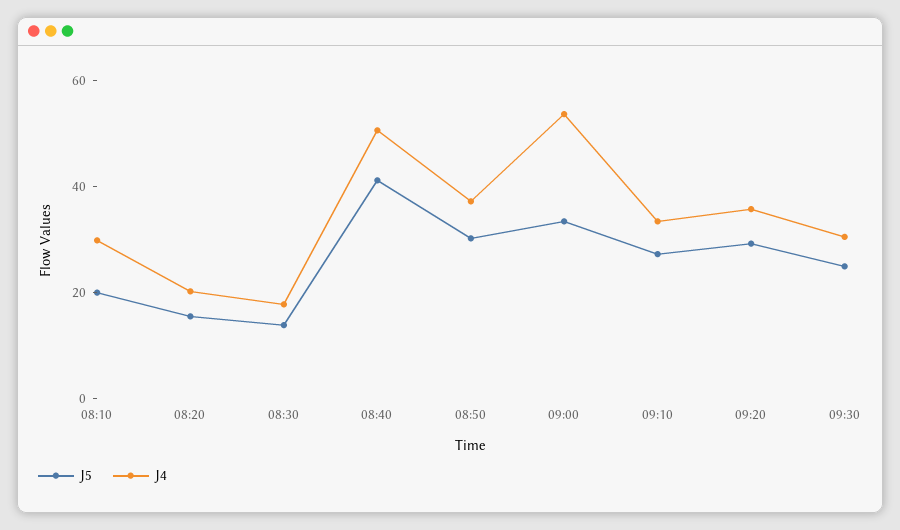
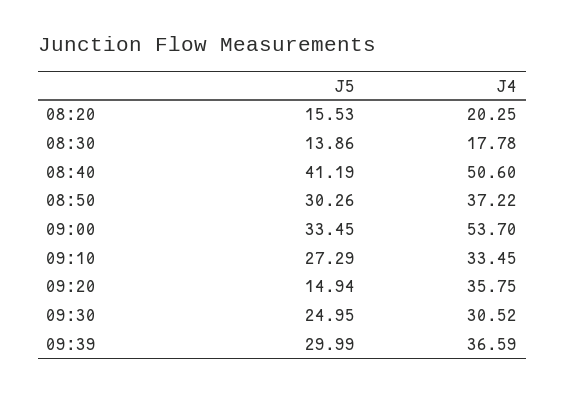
J5, 08:10: 20 -> none
J4, 08:10: 30 -> none
J5, 09:20: 30 -> 14.94
J5, 09:39: none -> 29.99
J4, 09:39: none -> 36.59

